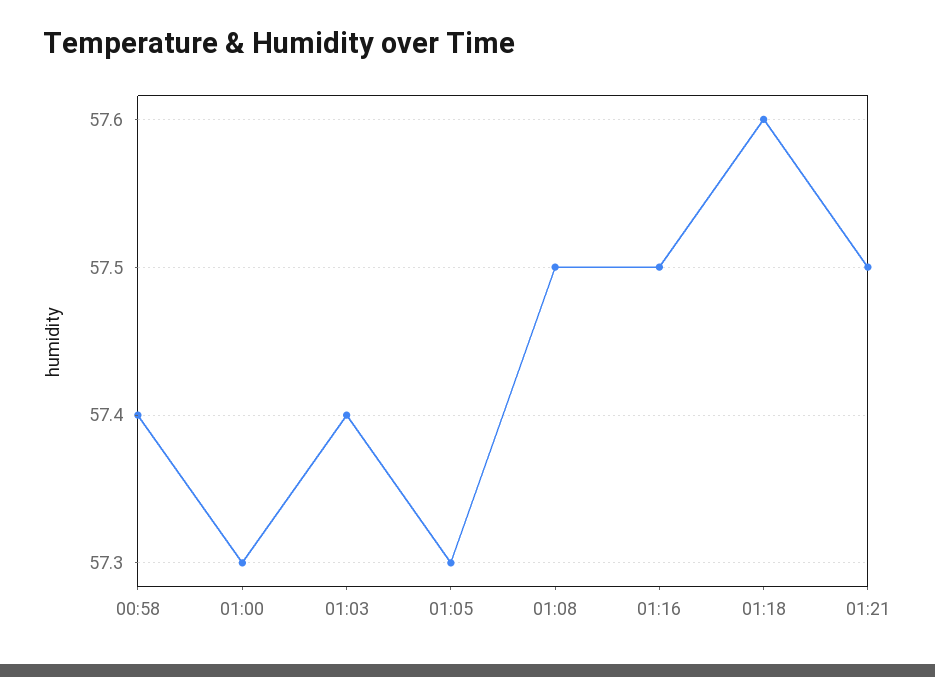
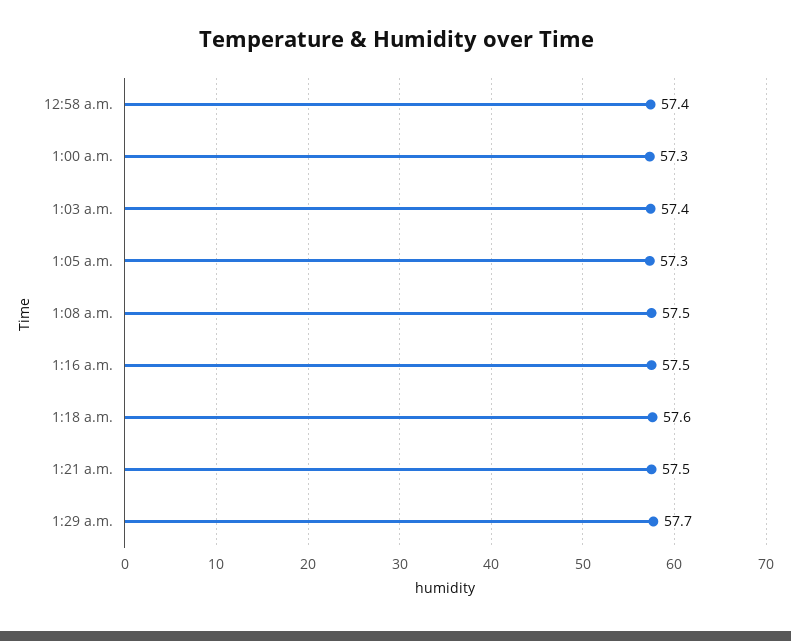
1:29 a.m.: none -> 57.7

